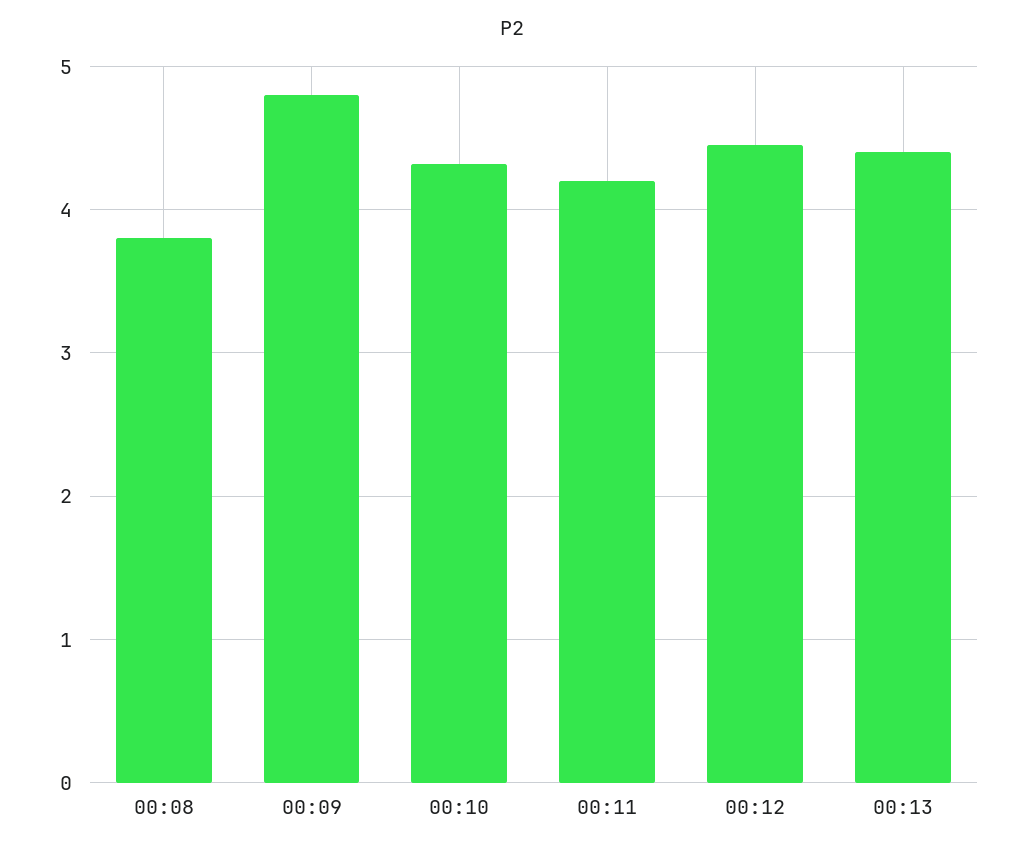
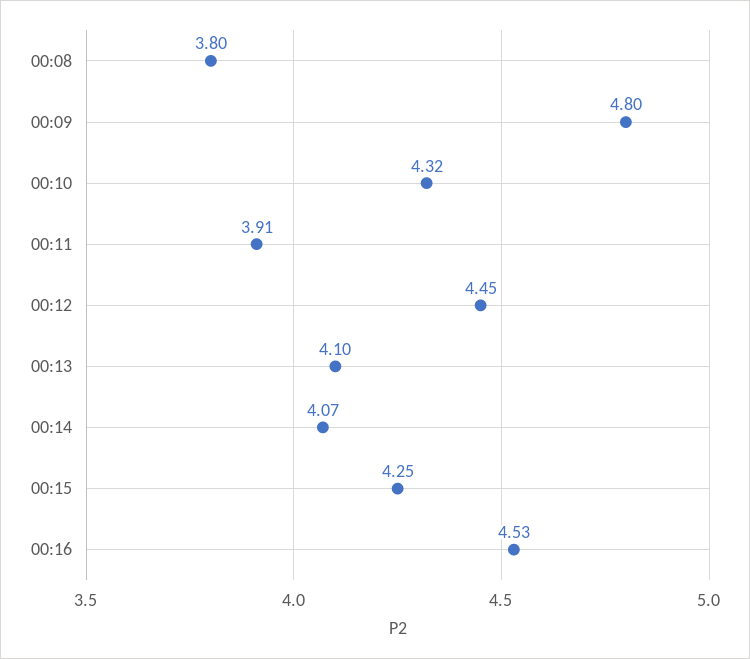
00:11: 4.2 -> 3.91
00:13: 4.4 -> 4.1
00:14: none -> 4.07
00:15: none -> 4.25
00:16: none -> 4.53

